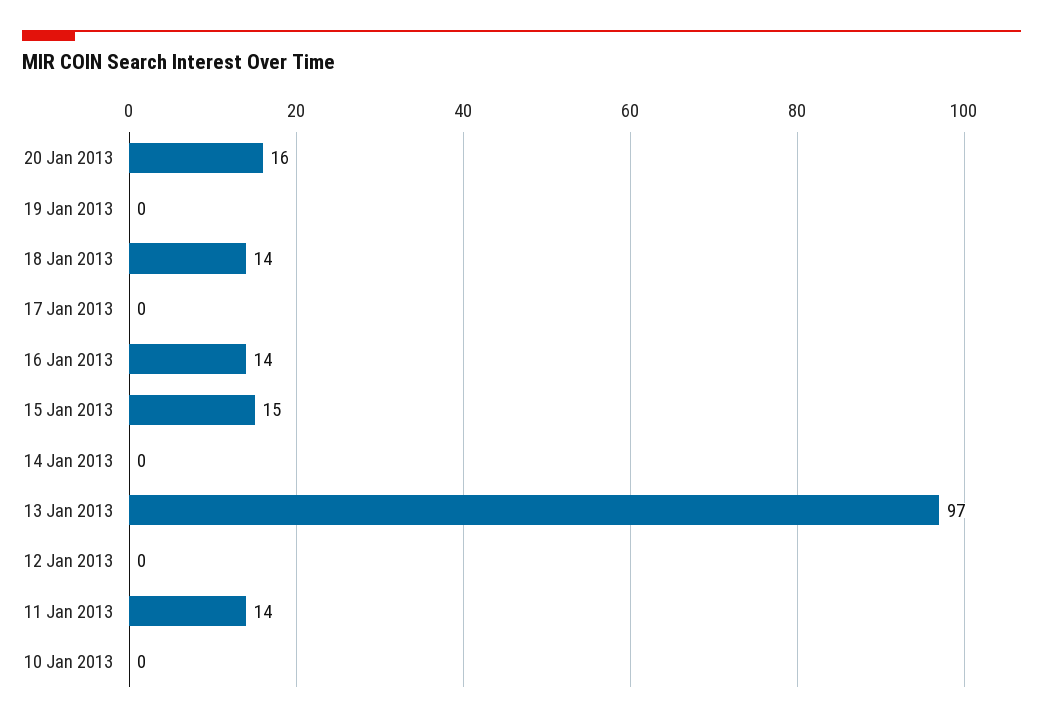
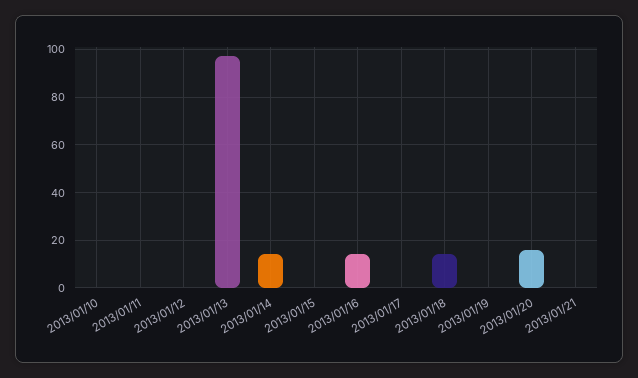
15 Jan 2013: 15 -> 0
14 Jan 2013: 0 -> 15
11 Jan 2013: 14 -> 0
2013/01/21: none -> 0

